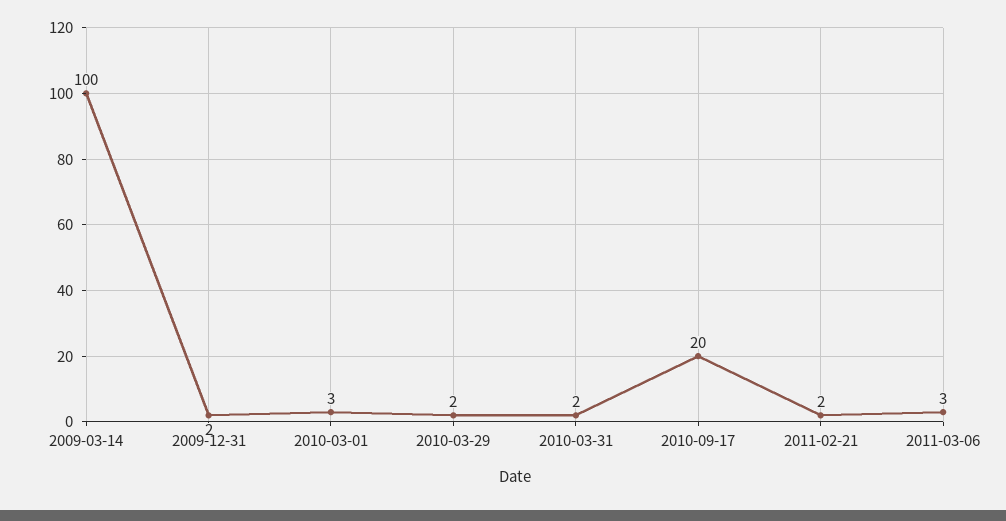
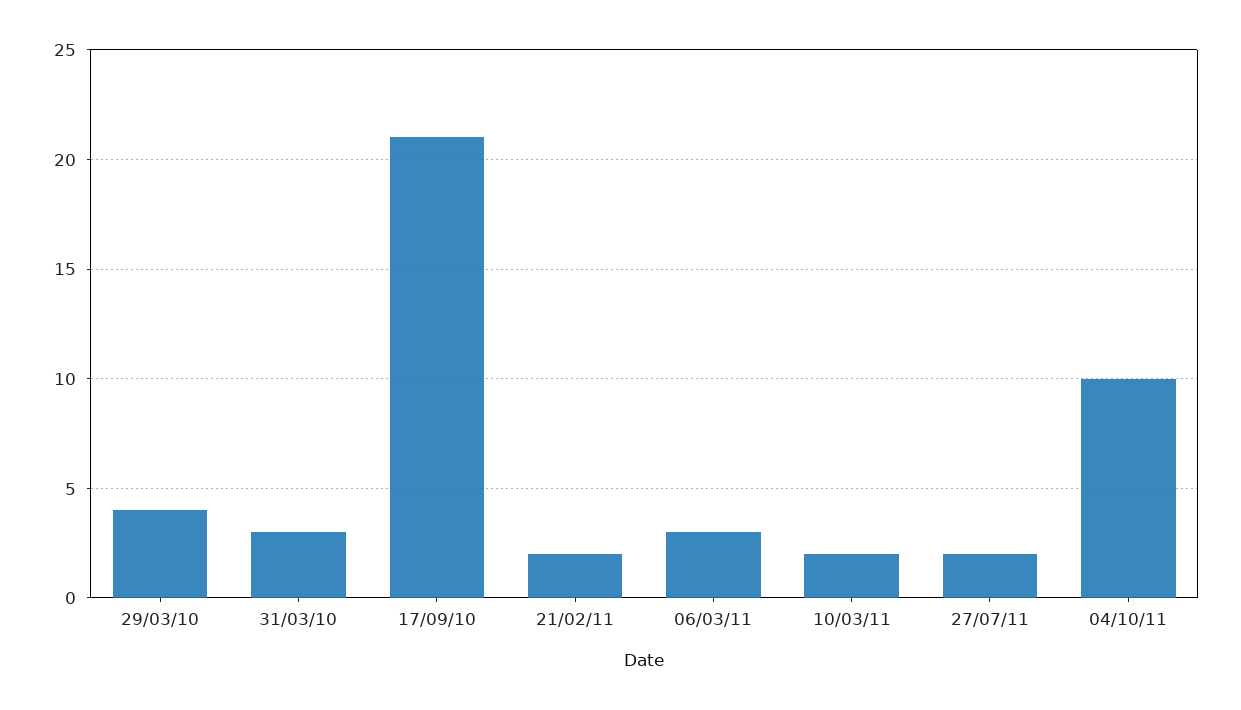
2009-03-14: 100 -> none
2009-12-31: 2 -> none
2010-03-01: 3 -> none
2010-03-29: 2 -> 4
2010-03-31: 2 -> 3
2010-09-17: 20 -> 21
10/03/11: none -> 2
27/07/11: none -> 2
04/10/11: none -> 10

